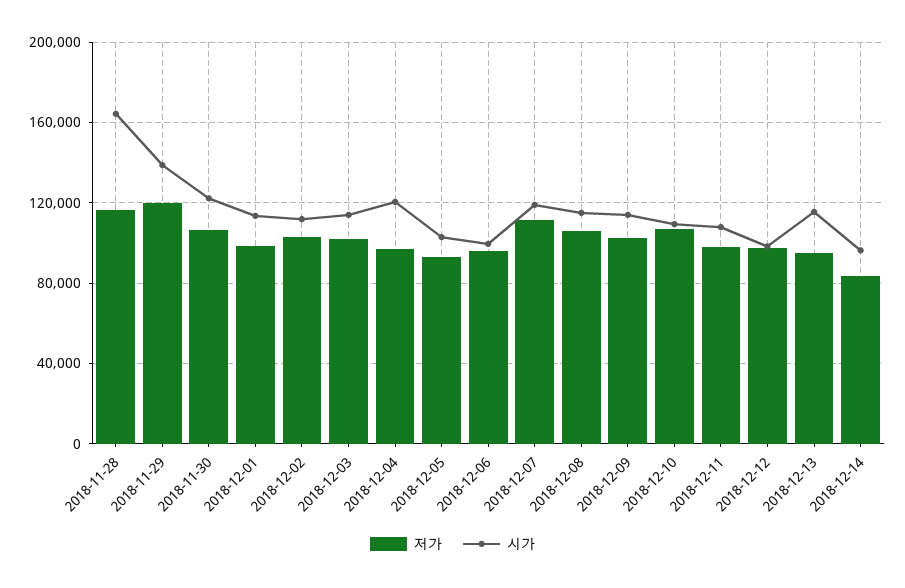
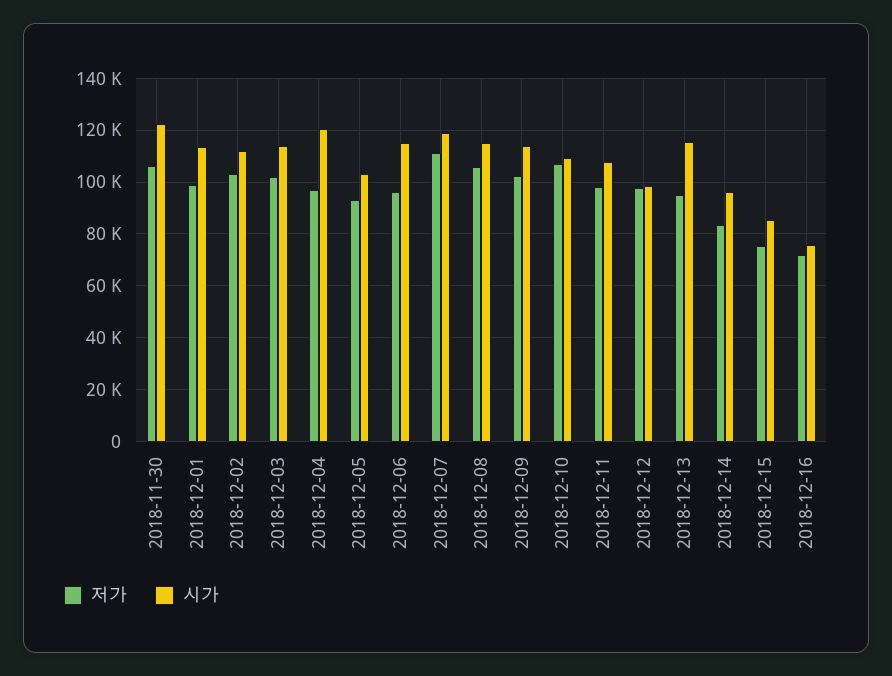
저가, 2018-11-28: 115000 -> none
시가, 2018-11-28: 165000 -> none
저가, 2018-11-29: 120000 -> none
시가, 2018-11-29: 140000 -> none
시가, 2018-12-06: 100000 -> 115000
저가, 2018-12-15: none -> 75000
시가, 2018-12-15: none -> 85000
저가, 2018-12-16: none -> 72500
시가, 2018-12-16: none -> 75000

